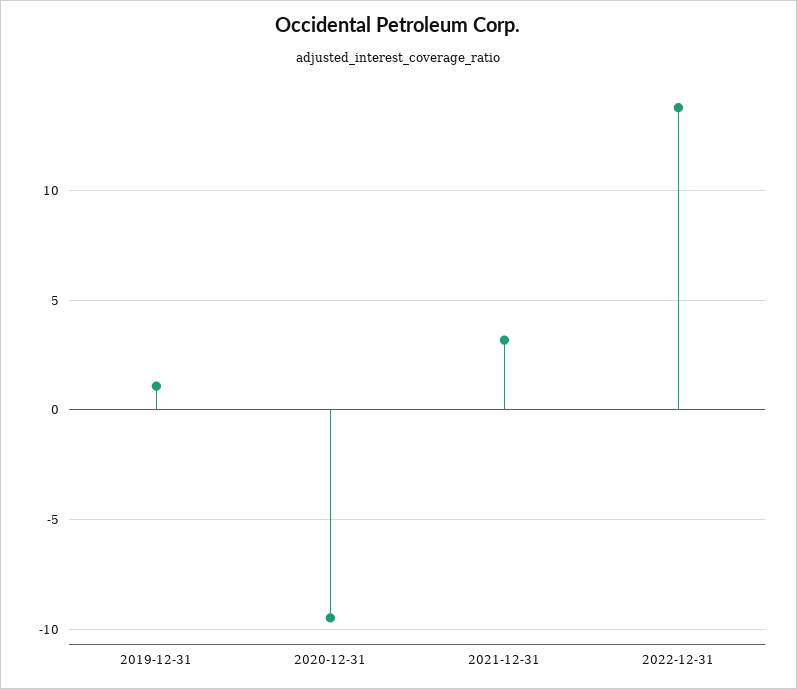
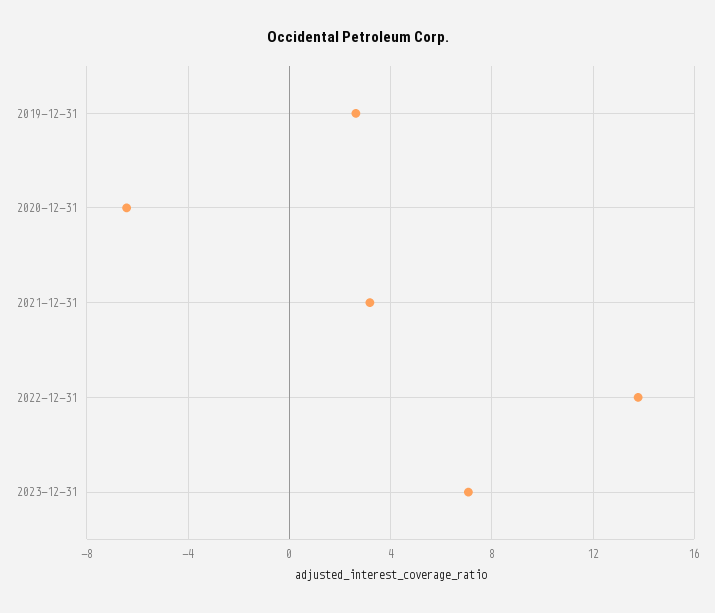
2019-12-31: 1 -> 2.5
2020-12-31: -9.5 -> -6.5
2023-12-31: none -> 7

